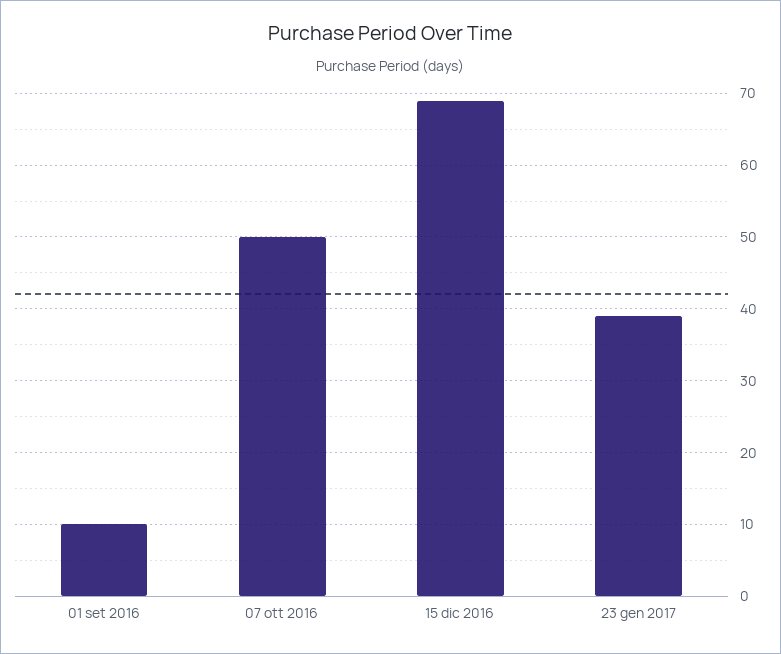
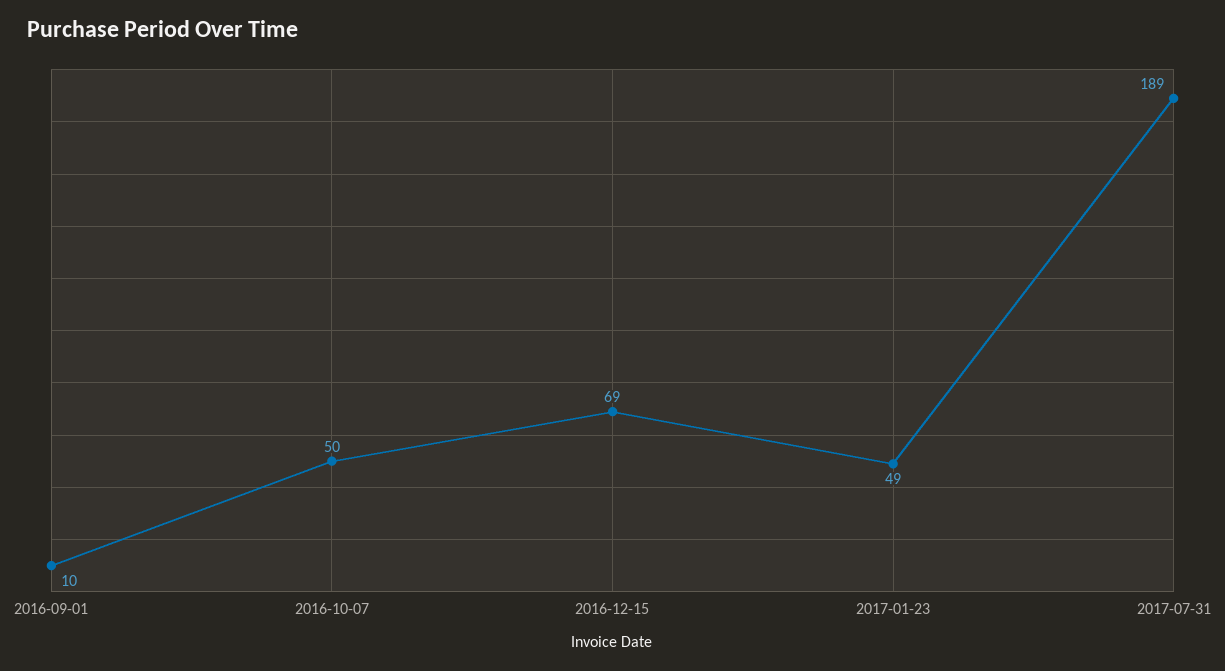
23 gen 2017: 39 -> 49
2017-07-31: none -> 189

